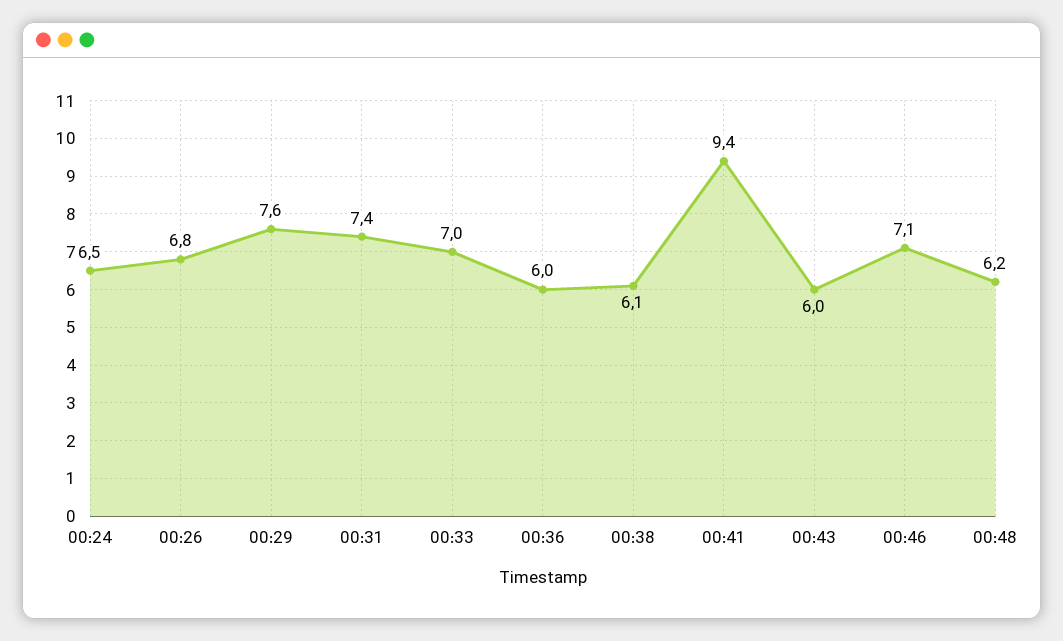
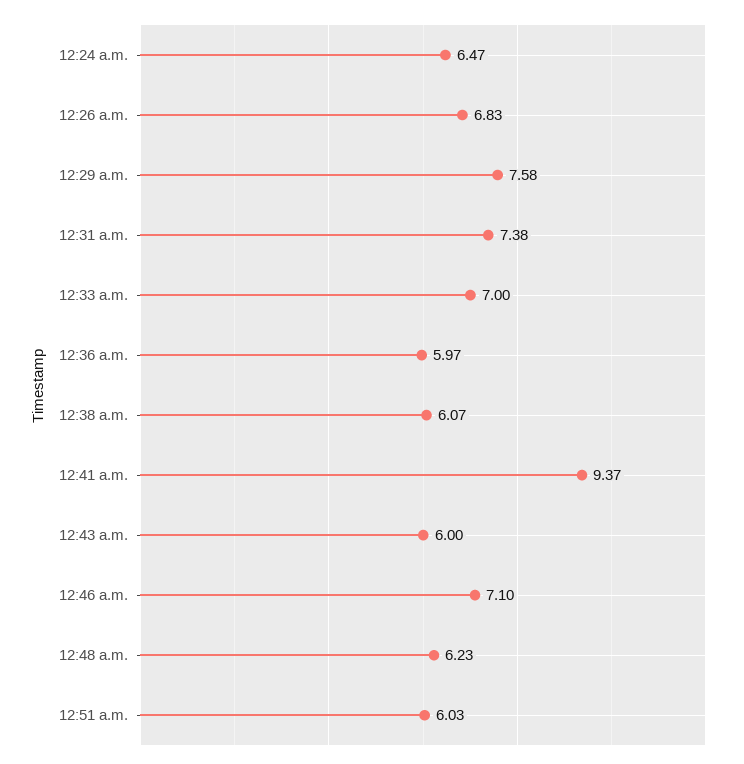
12:51 a.m.: none -> 6.03

